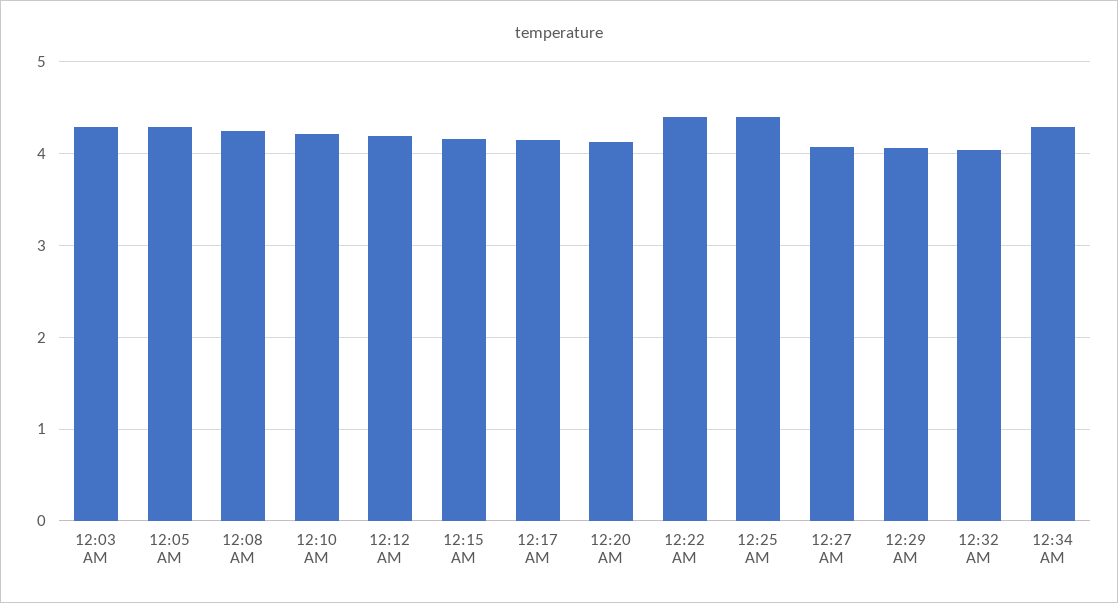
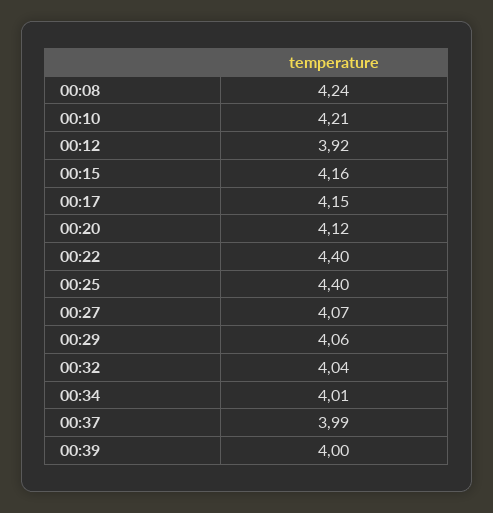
12:03 AM: 4.3 -> none
12:05 AM: 4.3 -> none
12:12 AM: 4.2 -> 3.92
12:34 AM: 4.3 -> 4.01
00:37: none -> 3.99
00:39: none -> 4

